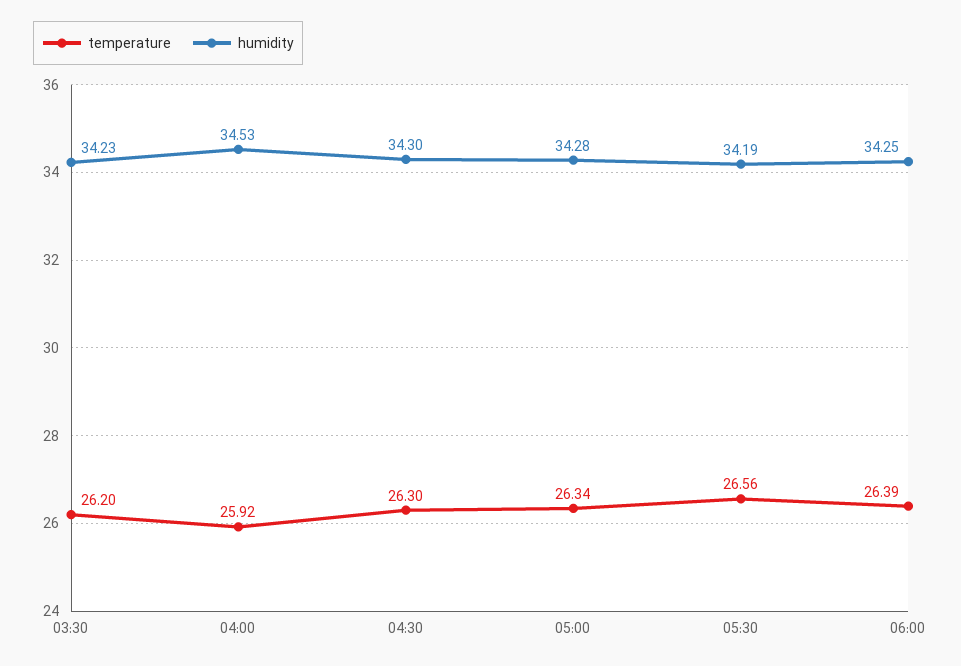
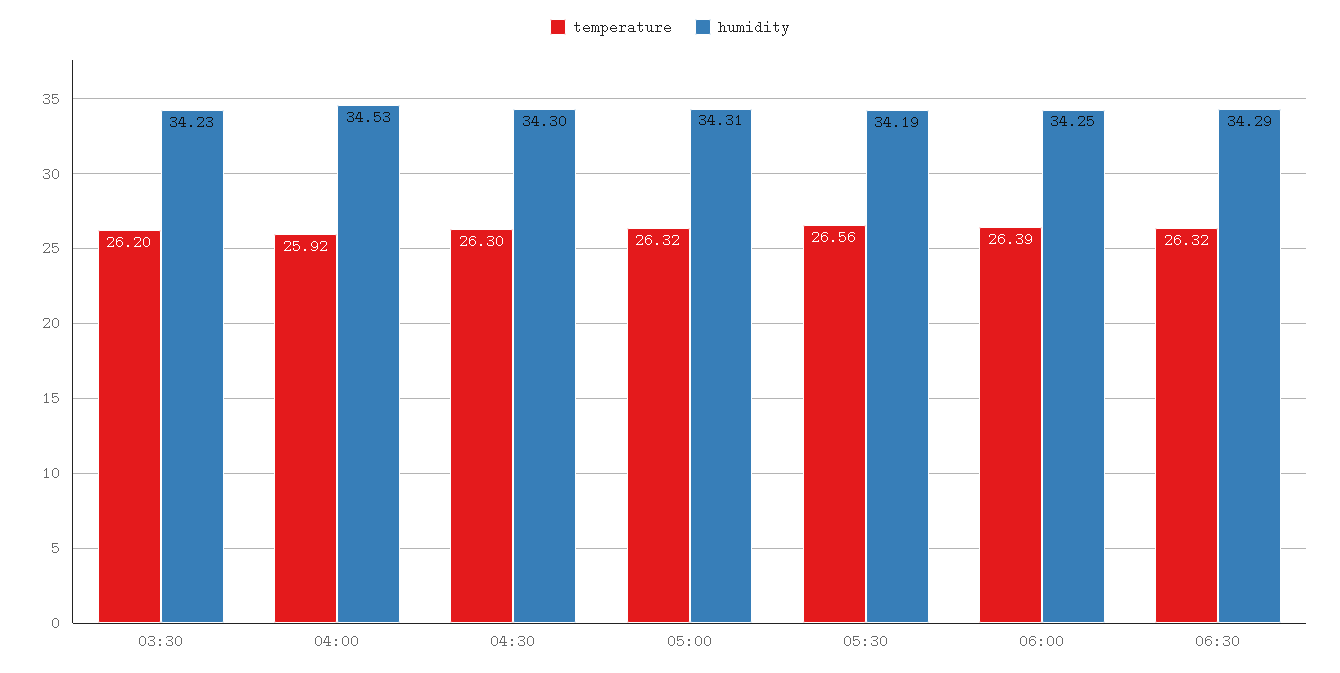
temperature, 05:00: 26.34 -> 26.32
humidity, 05:00: 34.28 -> 34.31
temperature, 06:30: none -> 26.32
humidity, 06:30: none -> 34.29

